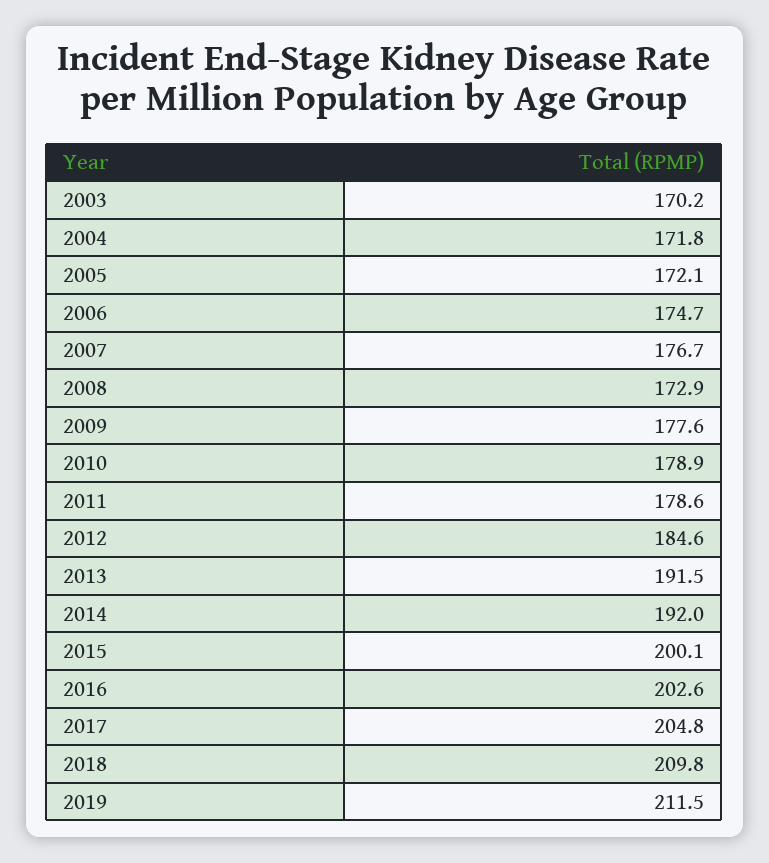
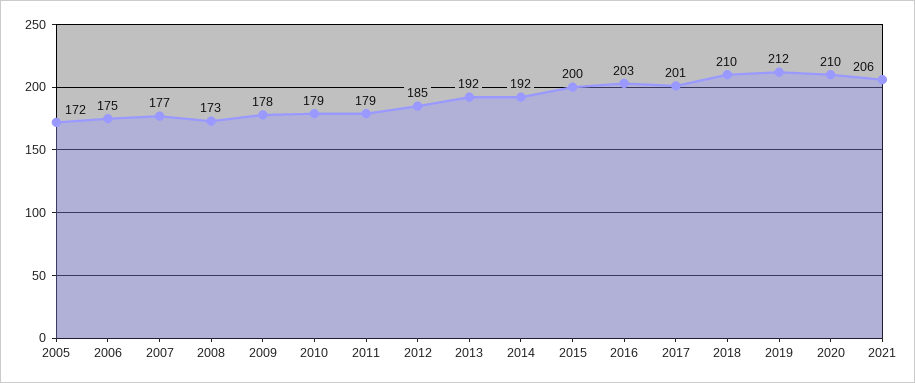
2003: 170.2 -> none
2004: 171.8 -> none
2017: 204.8 -> 201
2020: none -> 210
2021: none -> 206

